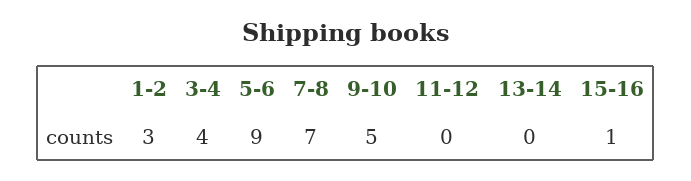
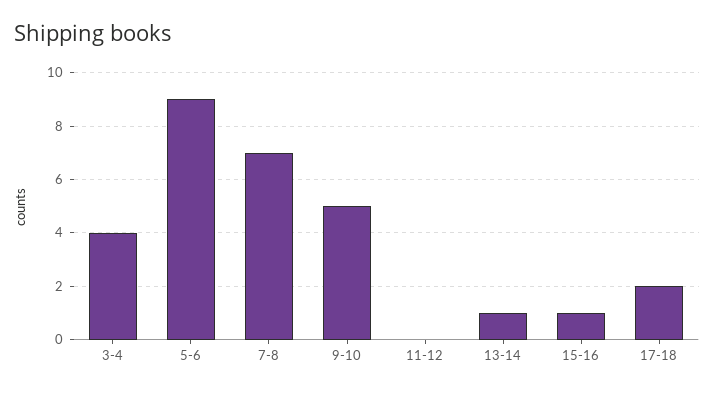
1-2: 3 -> none
13-14: 0 -> 1
17-18: none -> 2

